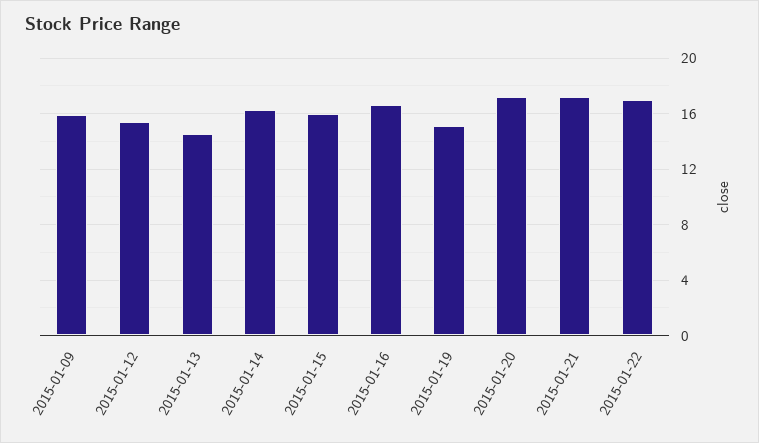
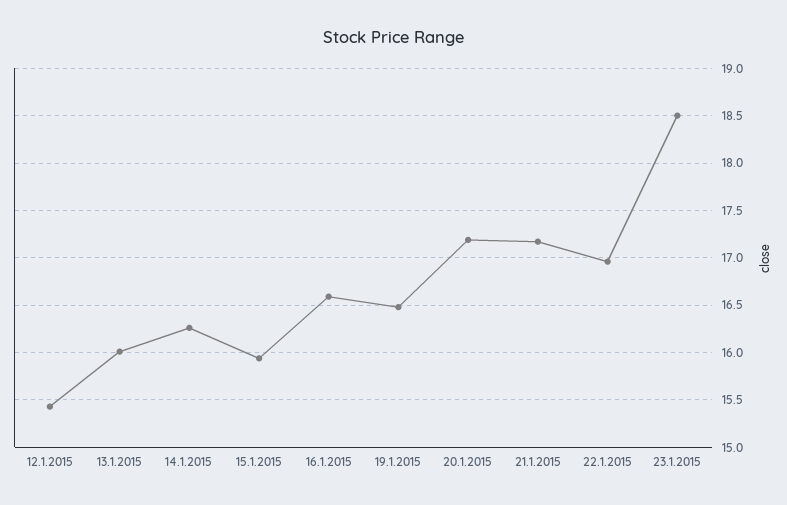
2015-01-09: 16 -> none
2015-01-13: 14.5 -> 16
2015-01-19: 15 -> 16.5
23.1.2015: none -> 18.5

